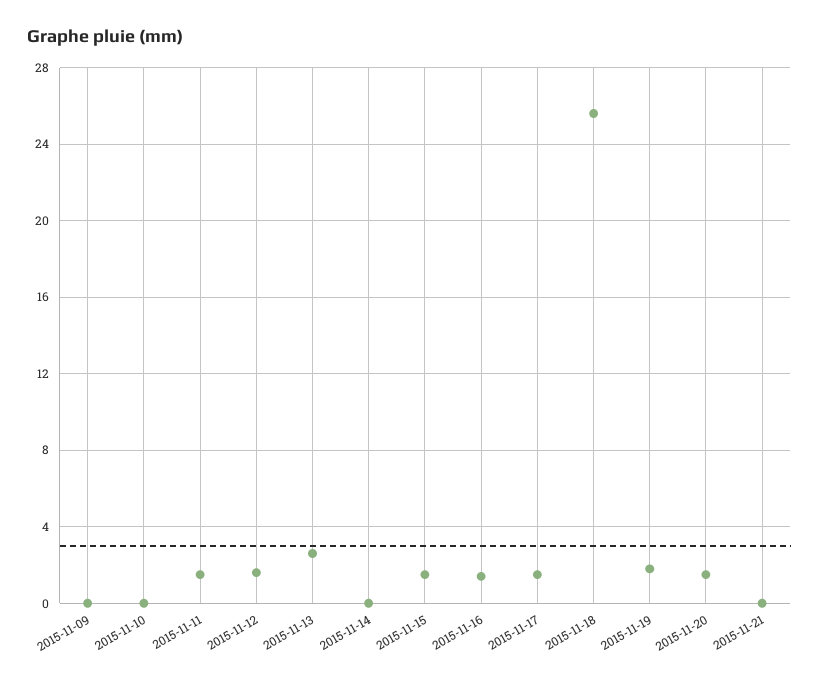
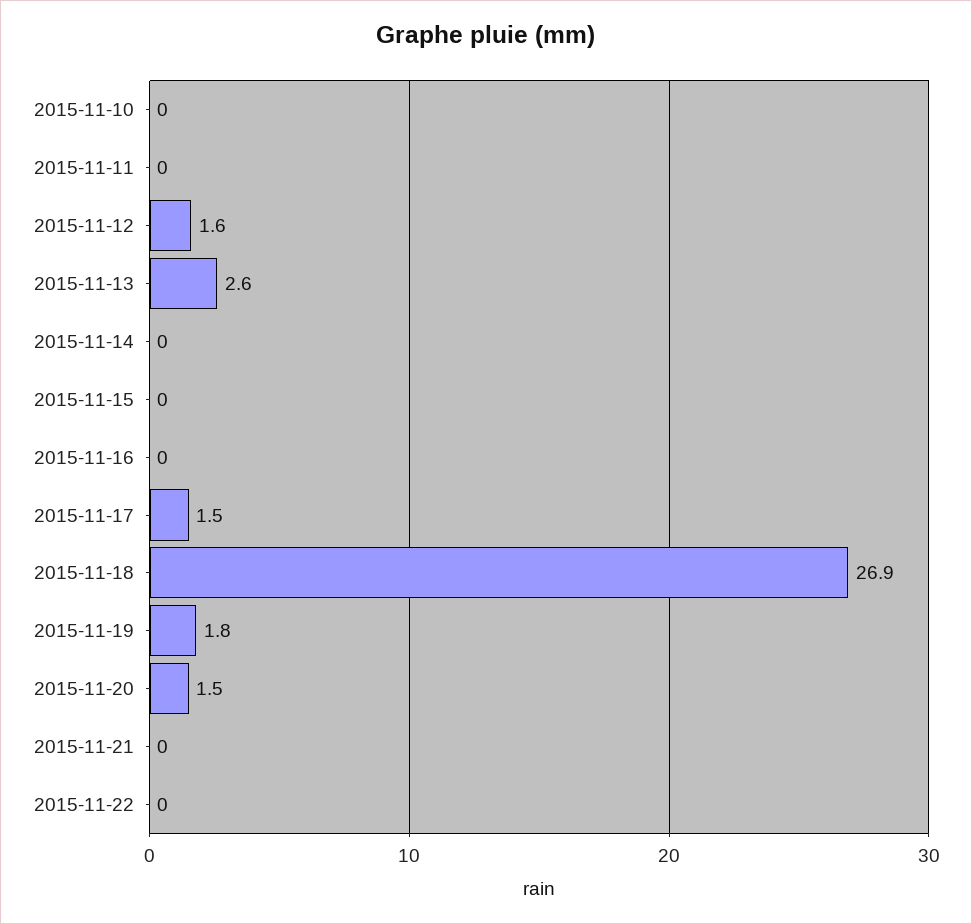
2015-11-09: 0 -> none
2015-11-11: 1.5 -> 0
2015-11-15: 1.5 -> 0
2015-11-16: 1.5 -> 0
2015-11-18: 25.5 -> 26.9
2015-11-22: none -> 0

